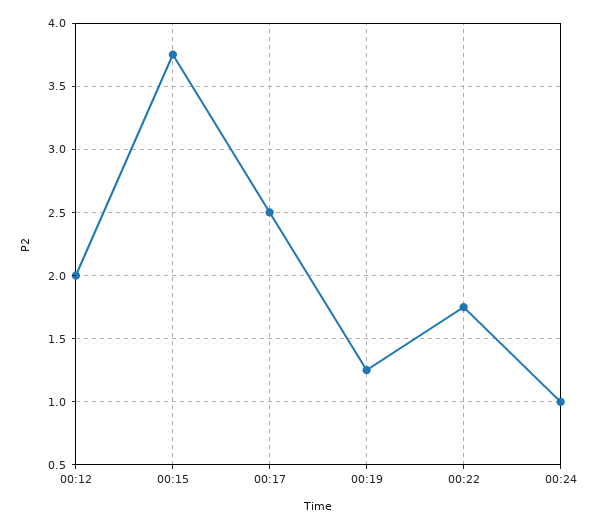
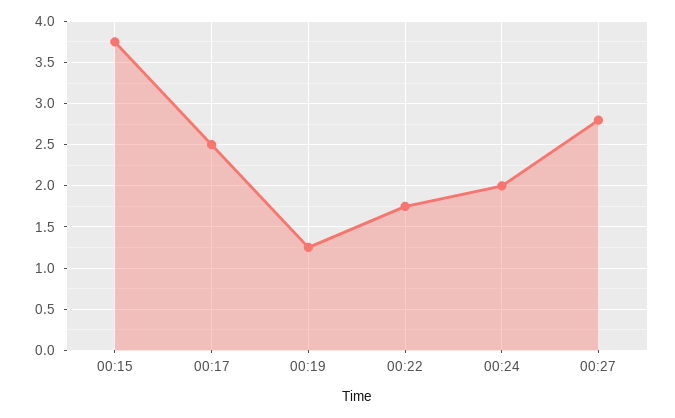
00:12: 2 -> none
00:24: 1 -> 2
00:27: none -> 2.8

